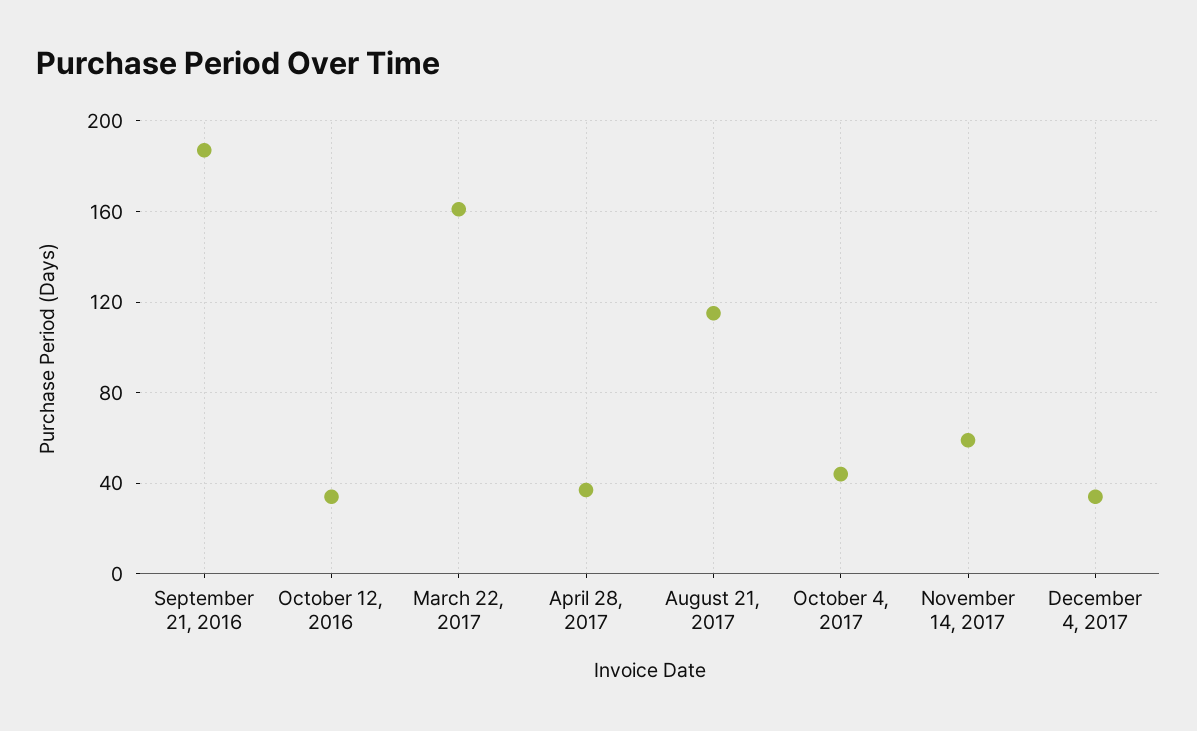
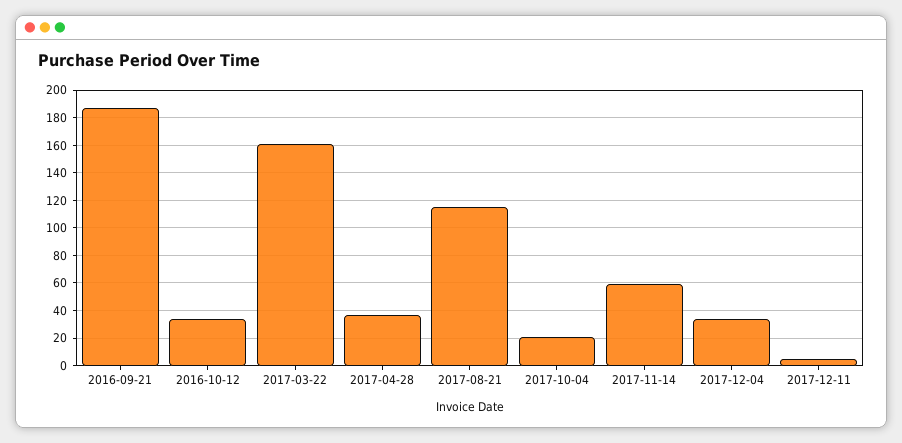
October 4, 2017: 45 -> 20
2017-12-11: none -> 5

